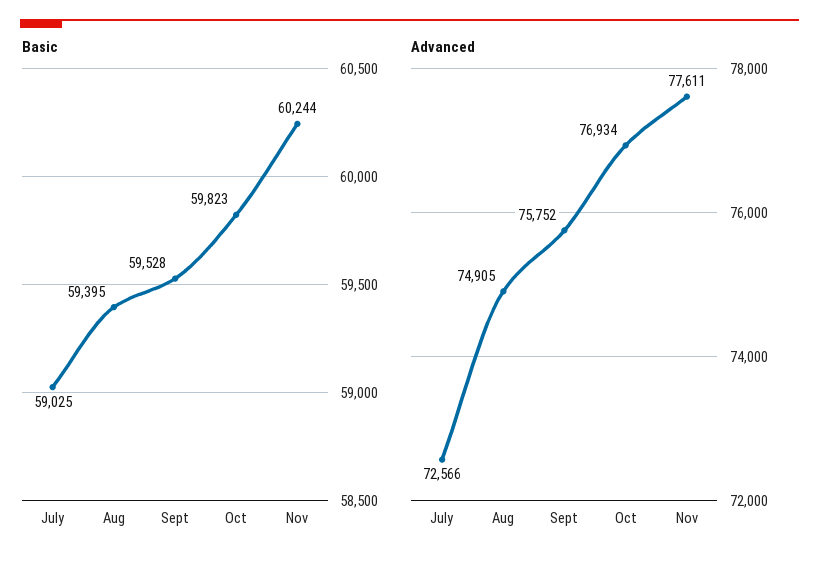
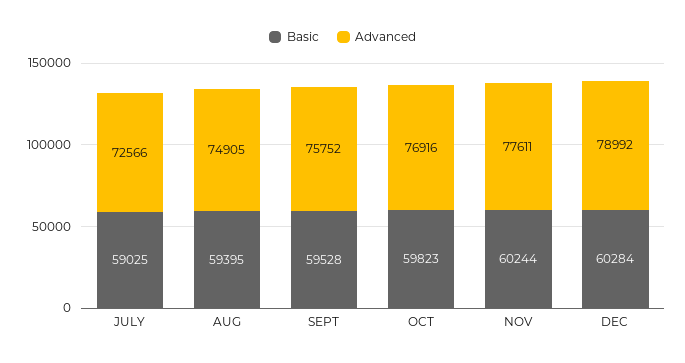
Advanced, Oct: 76934 -> 76916
Basic, DEC: none -> 60284
Advanced, DEC: none -> 78992

